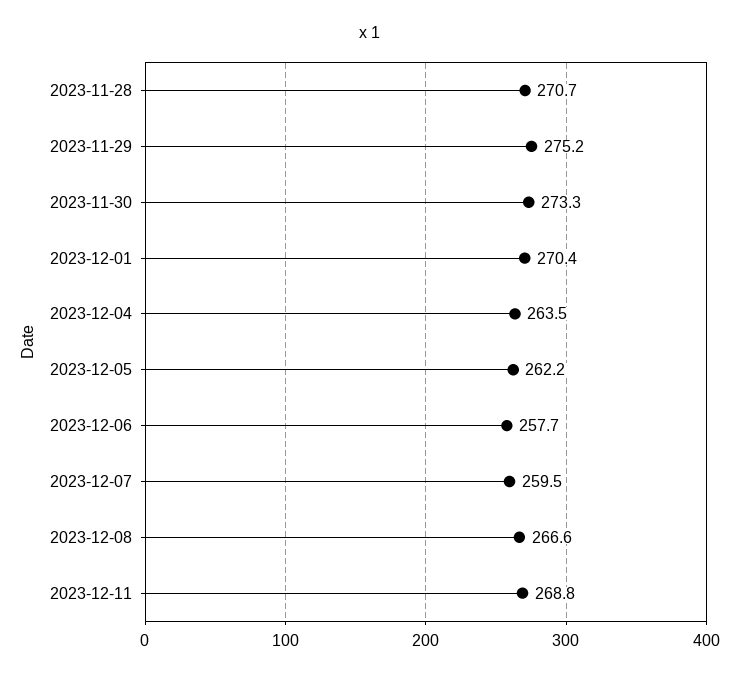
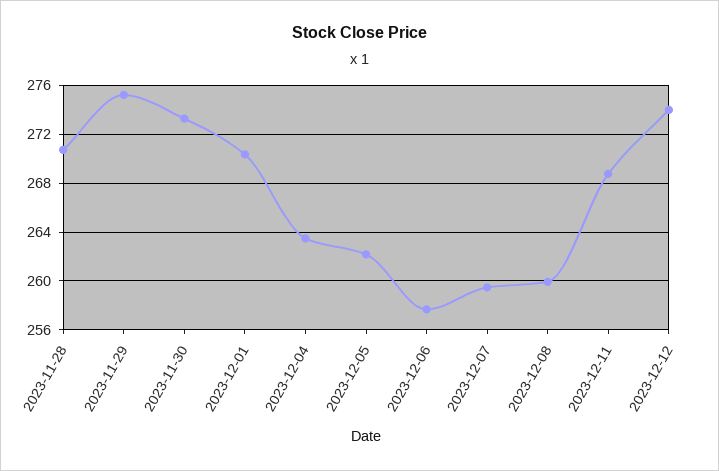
2023-12-08: 266.6 -> 260
2023-12-12: none -> 274

